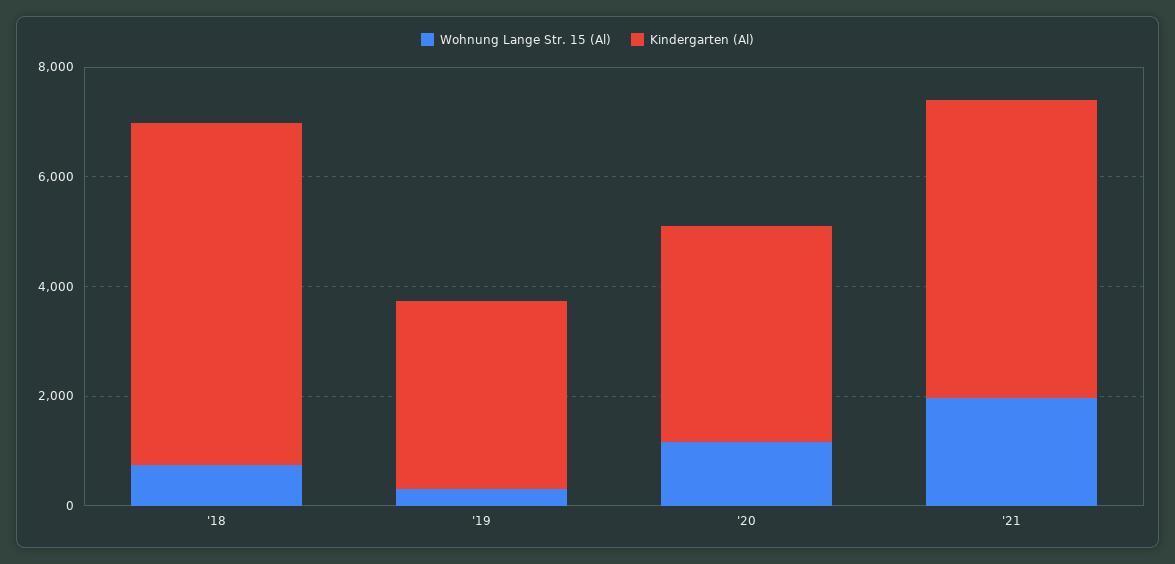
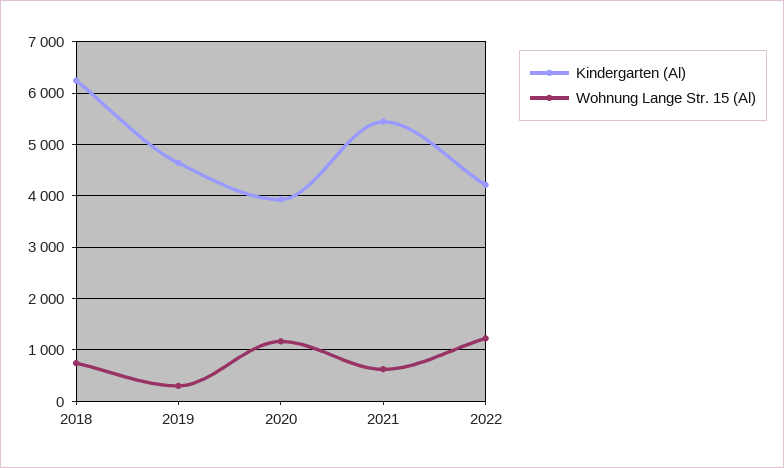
Kindergarten (Al), '19: 3500 -> 4600
Wohnung Lange Str. 15 (Al), '21: 2000 -> 600
Kindergarten (Al), 2022: none -> 4200
Wohnung Lange Str. 15 (Al), 2022: none -> 1200

